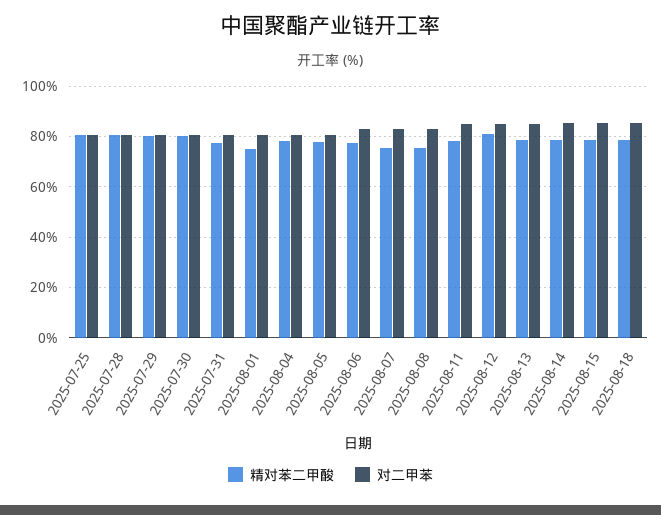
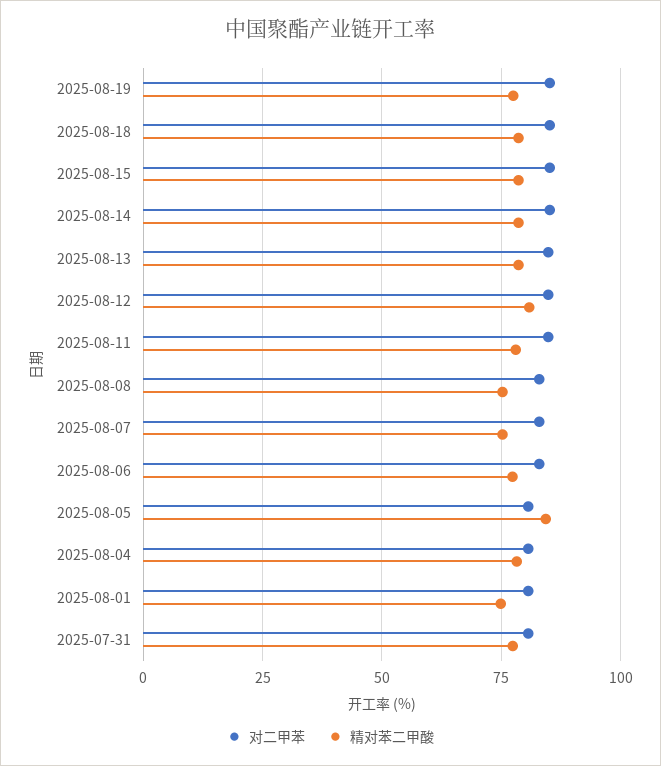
精对苯二甲酸, 2025-07-25: 80 -> none
对二甲苯, 2025-07-25: 80 -> none
精对苯二甲酸, 2025-07-28: 80 -> none
对二甲苯, 2025-07-28: 80 -> none
精对苯二甲酸, 2025-07-29: 80 -> none
对二甲苯, 2025-07-29: 80 -> none
精对苯二甲酸, 2025-07-30: 80 -> none
对二甲苯, 2025-07-30: 80 -> none
精对苯二甲酸, 2025-08-05: 77.5 -> 85
对二甲苯, 2025-08-19: none -> 85
精对苯二甲酸, 2025-08-19: none -> 77.5

